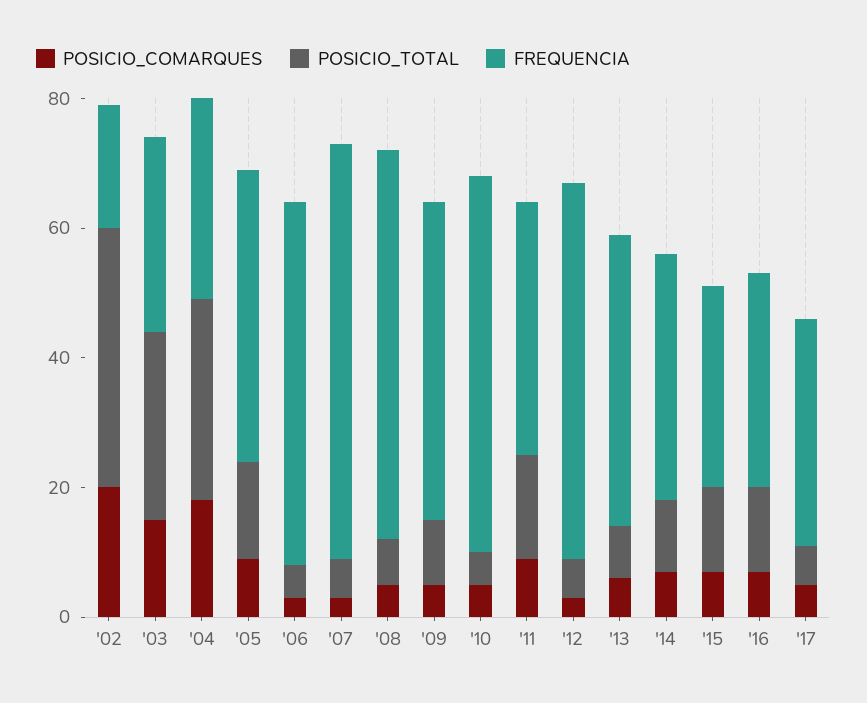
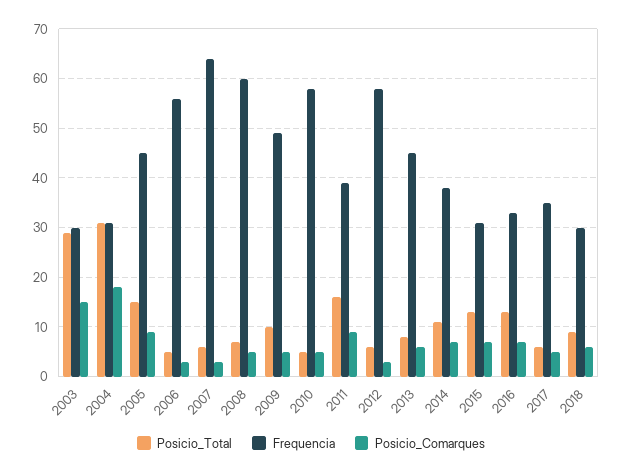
POSICIO_COMARQUES, '02: 20 -> none
POSICIO_TOTAL, '02: 40 -> none
FREQUENCIA, '02: 20 -> none
POSICIO_TOTAL, 2018: none -> 10
FREQUENCIA, 2018: none -> 30
POSICIO_COMARQUES, 2018: none -> 5

